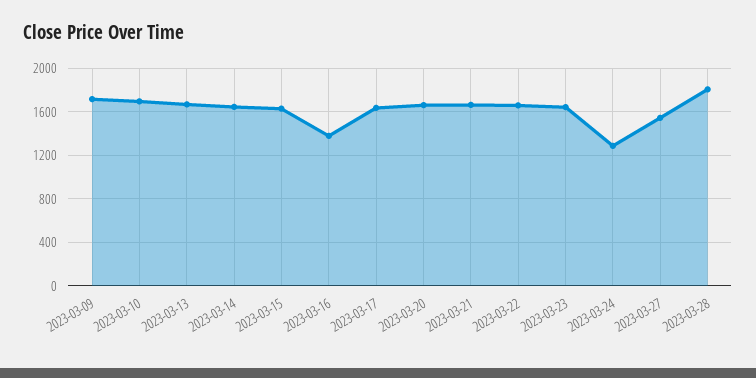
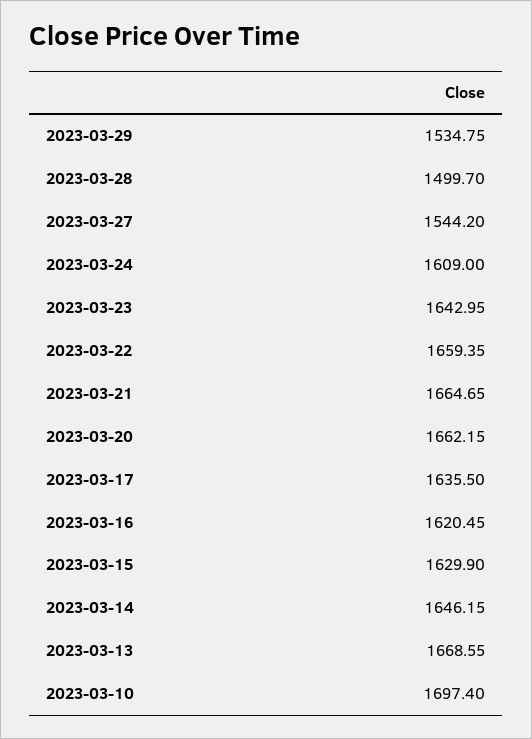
2023-03-09: 1700 -> none
2023-03-16: 1400 -> 1620.45
2023-03-24: 1300 -> 1609
2023-03-28: 1800 -> 1499.7
2023-03-29: none -> 1534.75

